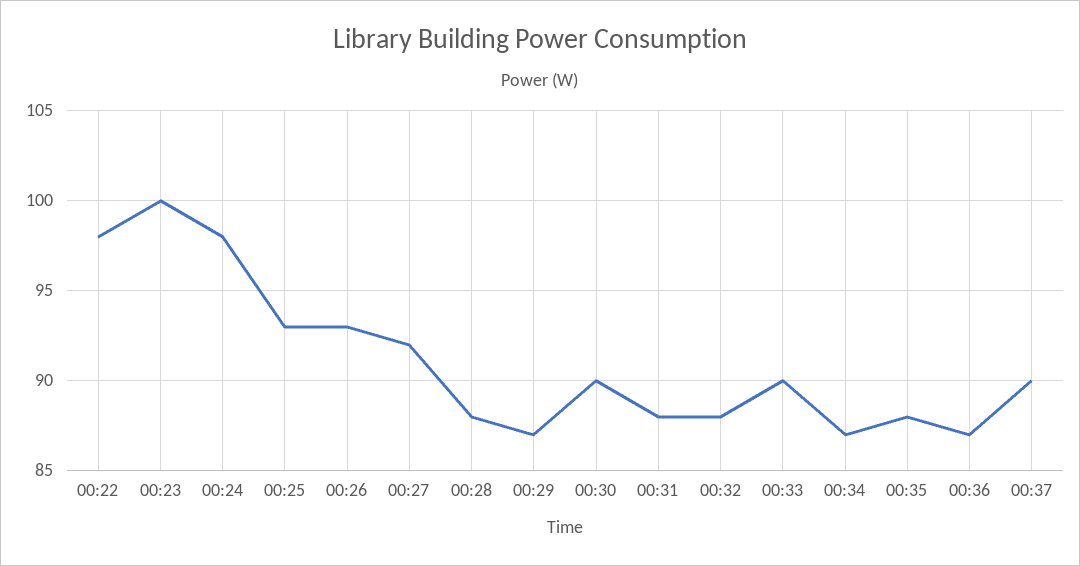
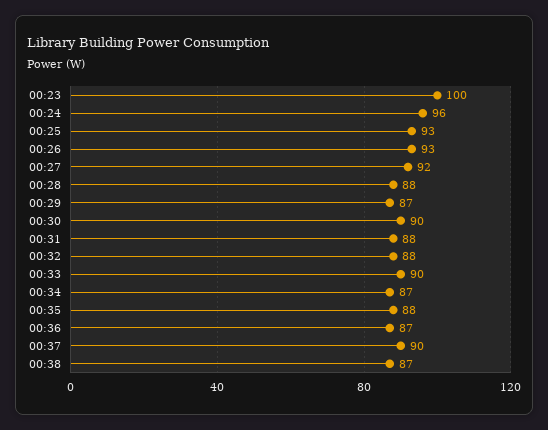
00:22: 98 -> none
00:24: 98 -> 96
00:38: none -> 87

